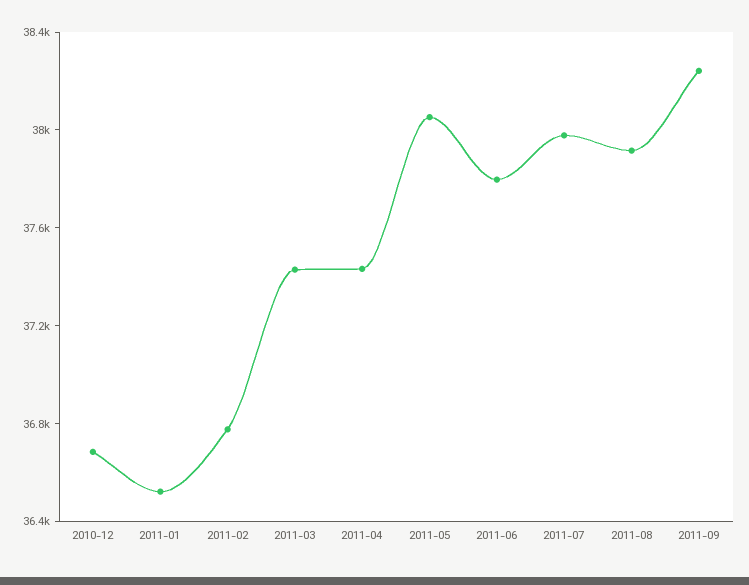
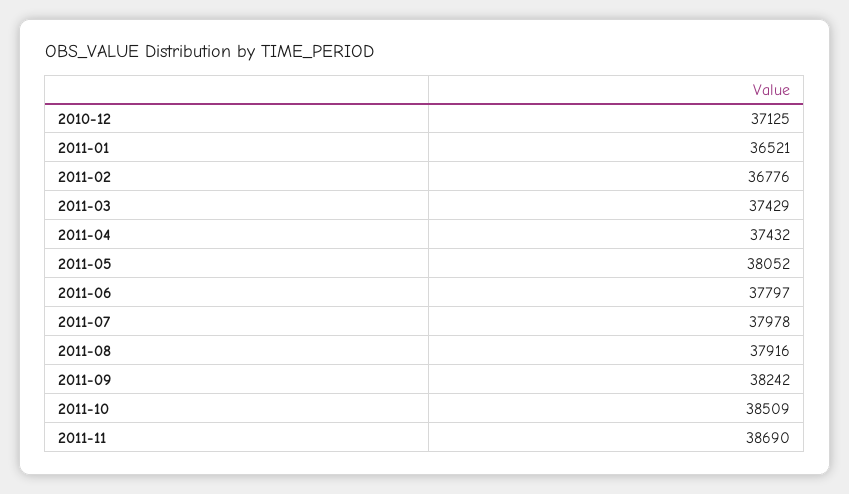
2010-12: 36700 -> 37125
2011-10: none -> 38509
2011-11: none -> 38690

